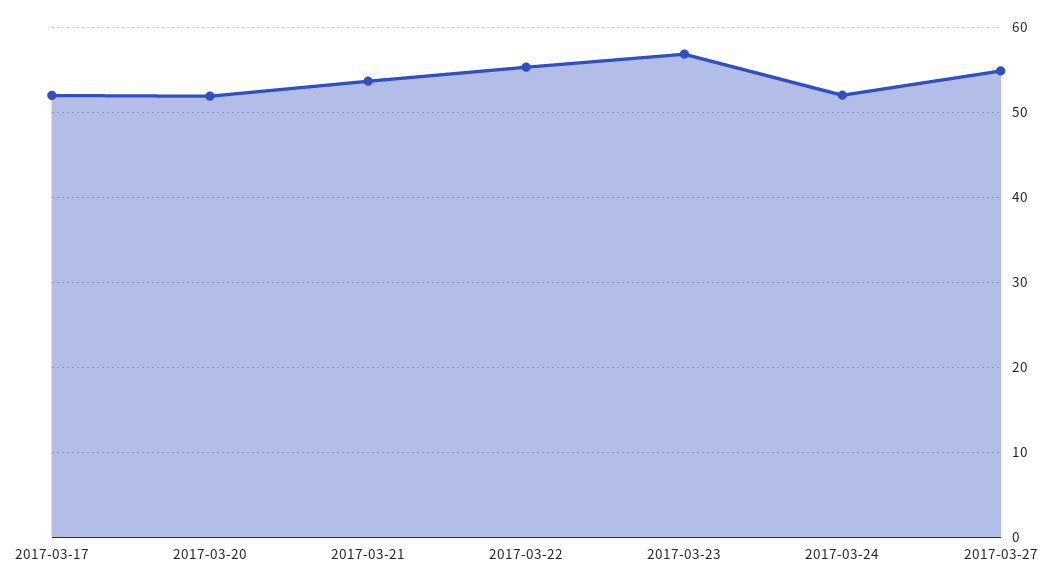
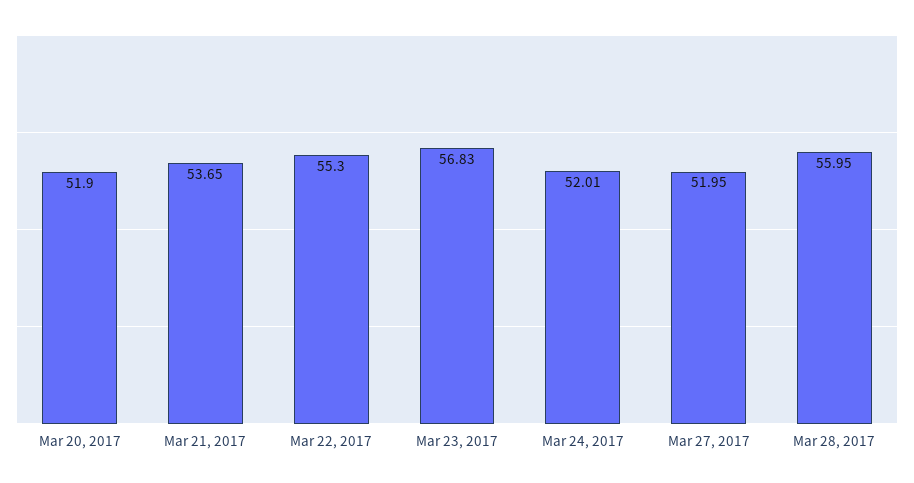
2017-03-17: 52 -> none
2017-03-27: 55 -> 51.95
Mar 28, 2017: none -> 55.95

